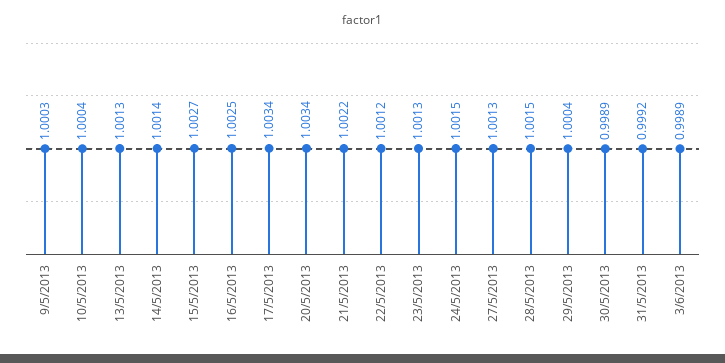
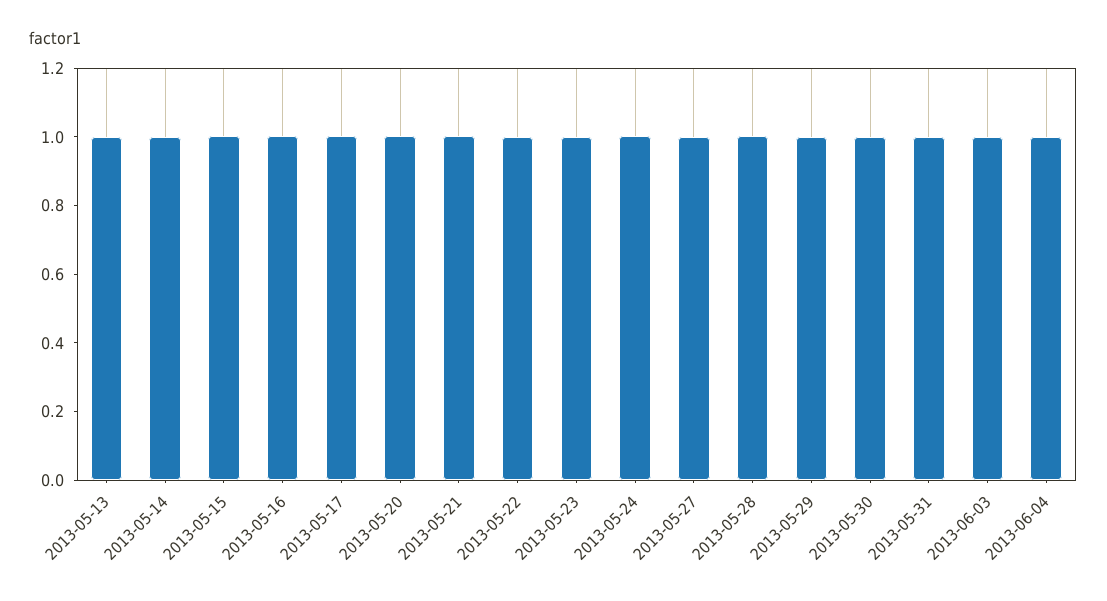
9/5/2013: 1.0003 -> none
10/5/2013: 1.0004 -> none
2013-06-04: none -> 1

